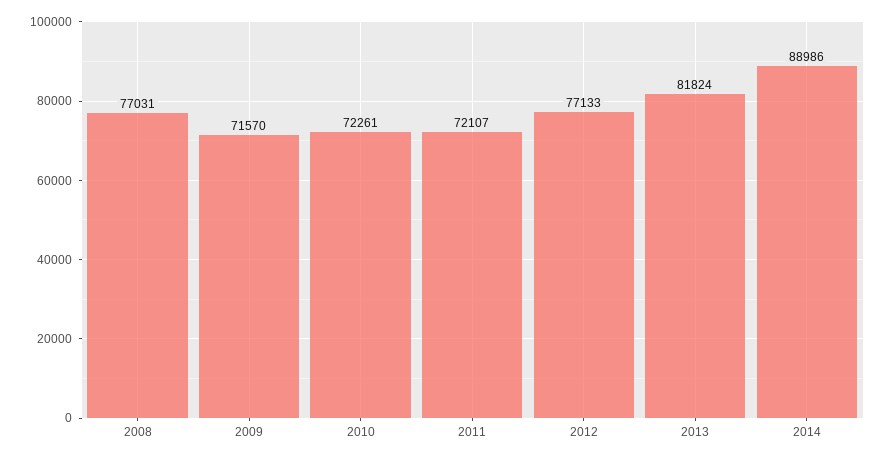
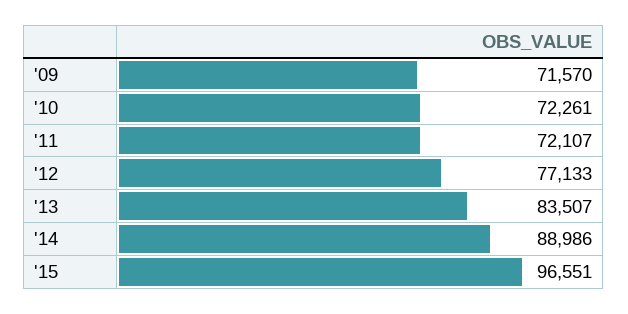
2008: 77031 -> none
2013: 81824 -> 83507
'15: none -> 96551

